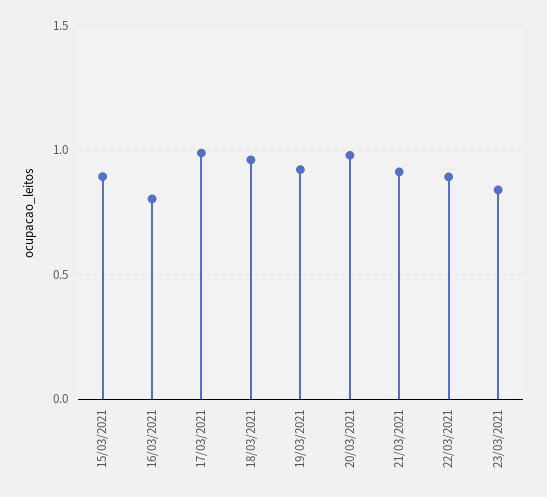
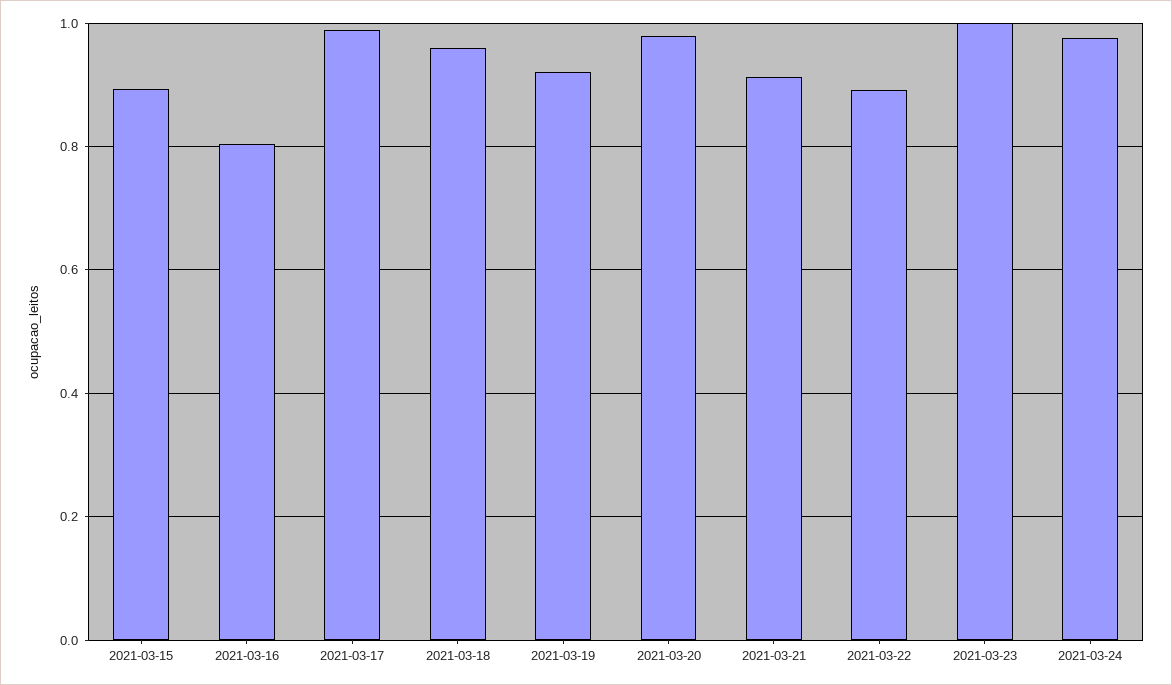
23/03/2021: 0.85 -> 1
2021-03-24: none -> 0.98

